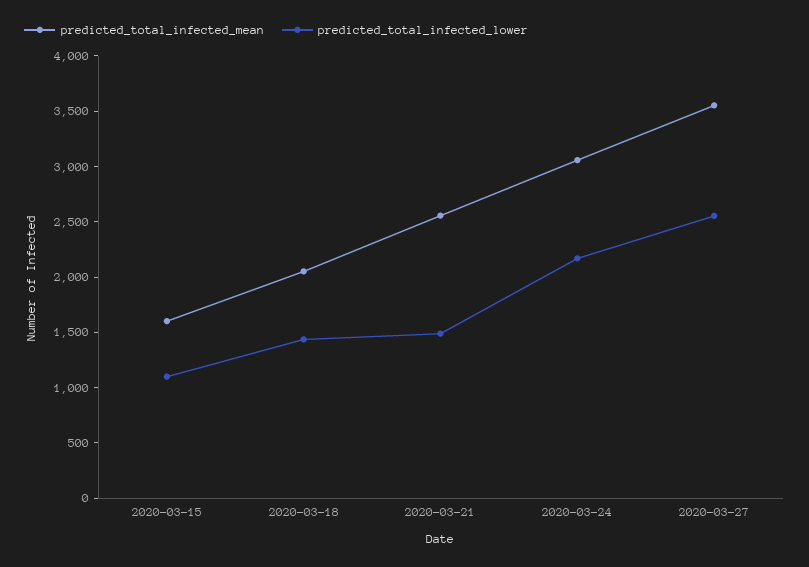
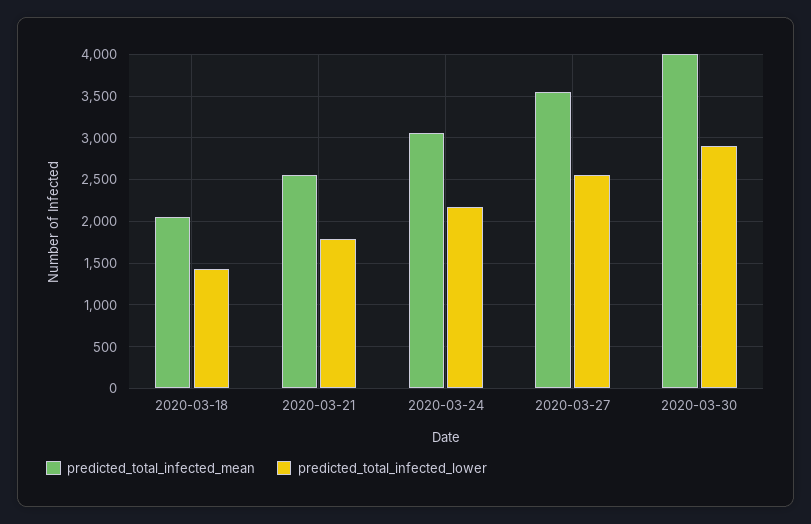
predicted_total_infected_mean, 2020-03-15: 1600 -> none
predicted_total_infected_lower, 2020-03-15: 1100 -> none
predicted_total_infected_lower, 2020-03-21: 1500 -> 1800
predicted_total_infected_mean, 2020-03-30: none -> 4000
predicted_total_infected_lower, 2020-03-30: none -> 2900

